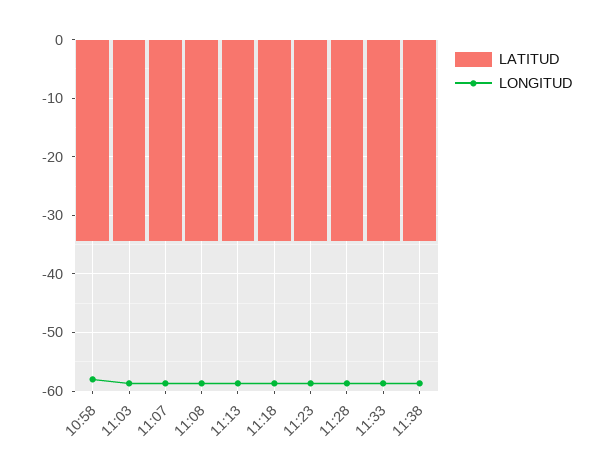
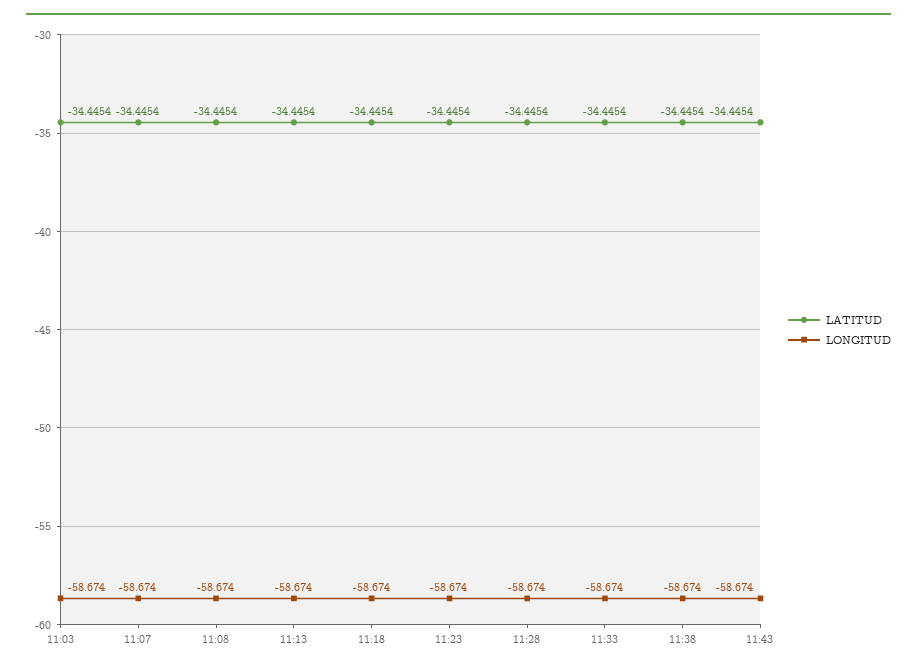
LATITUD, 10:58: -34 -> none
LONGITUD, 10:58: -58 -> none
LATITUD, 11:43: none -> -34.4454
LONGITUD, 11:43: none -> -58.674

